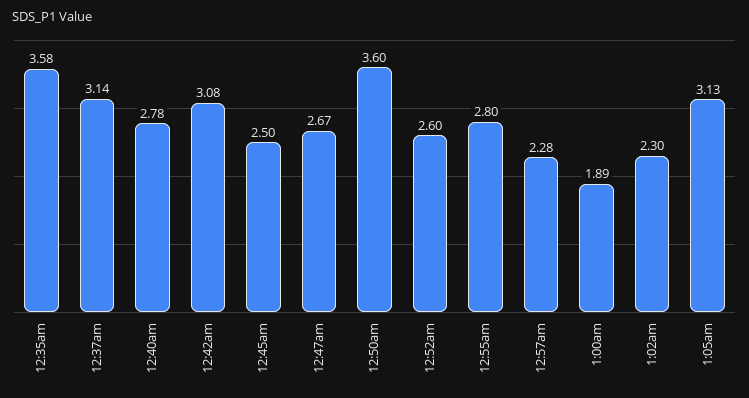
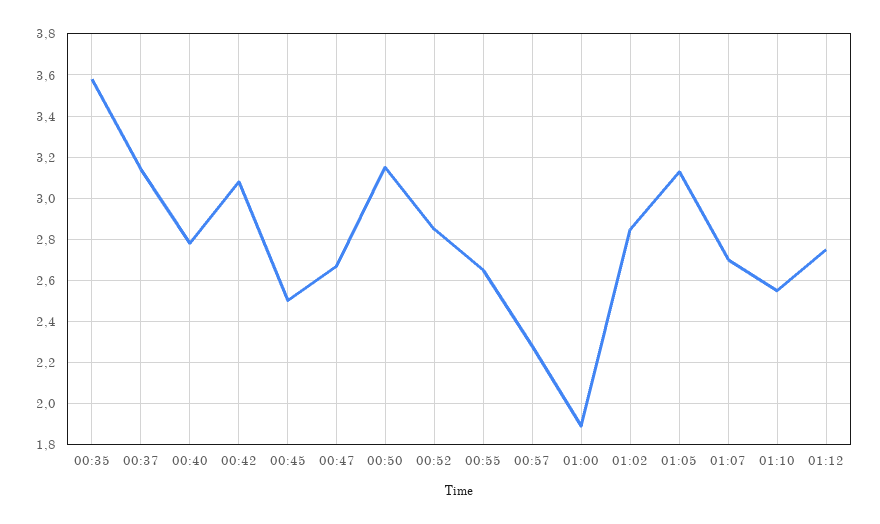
12:50am: 3.6 -> 3.15
12:52am: 2.6 -> 2.85
12:55am: 2.8 -> 2.65
1:02am: 2.3 -> 2.85
01:07: none -> 2.7
01:10: none -> 2.55
01:12: none -> 2.75

